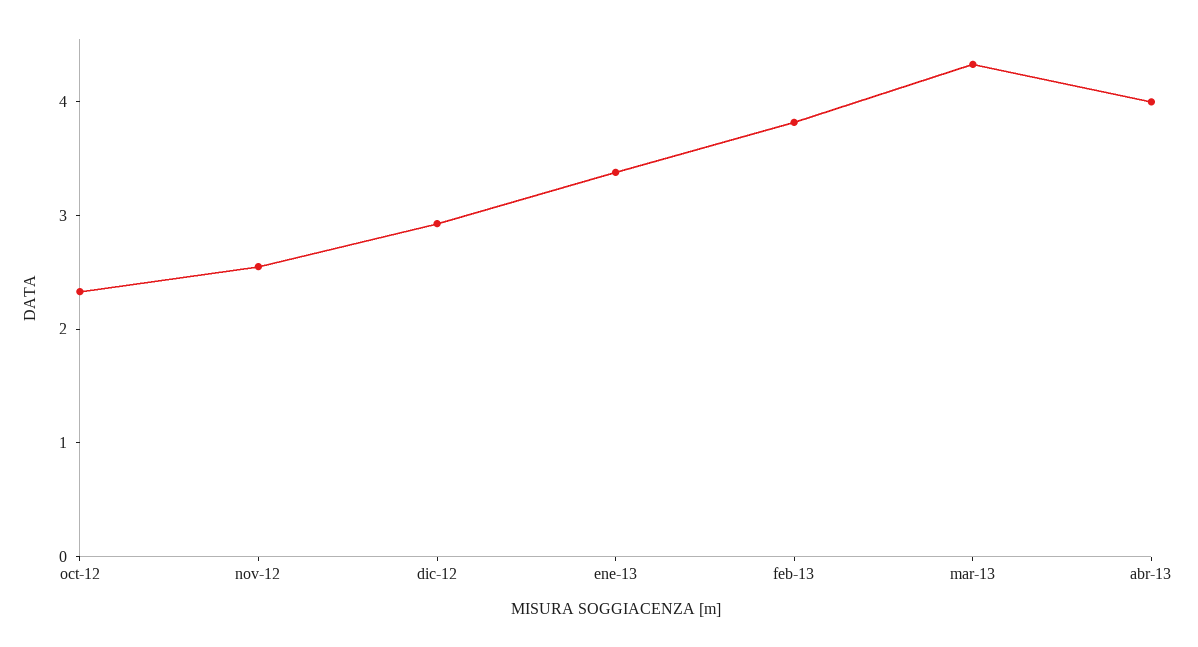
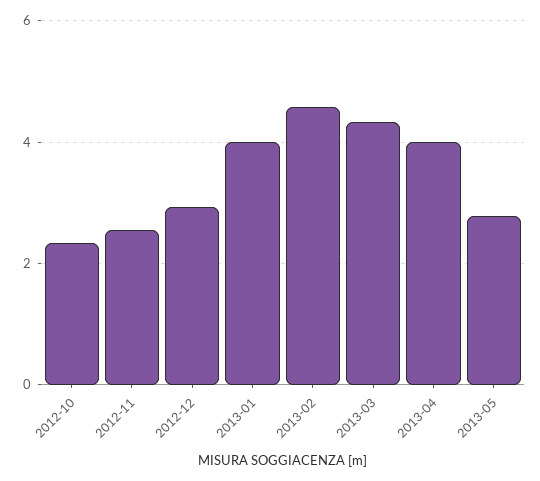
ene-13: 3.4 -> 4
feb-13: 3.8 -> 4.6
2013-05: none -> 2.8

